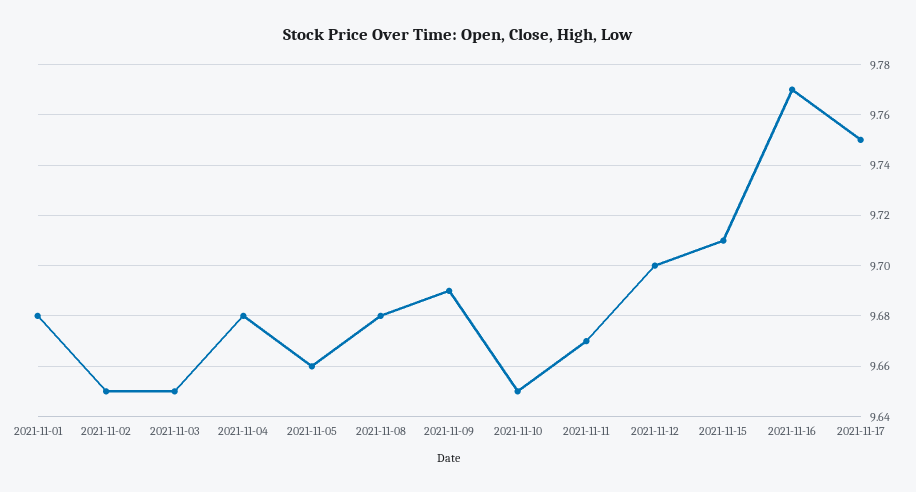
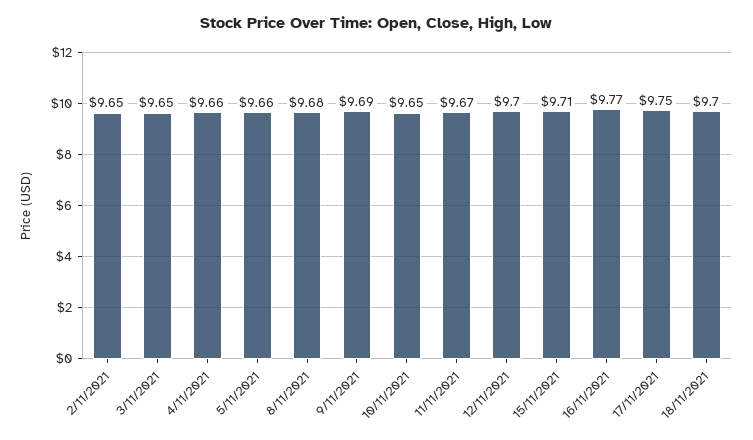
2021-11-01: 9.68 -> none
2021-11-04: 9.68 -> 9.66
18/11/2021: none -> 9.7

